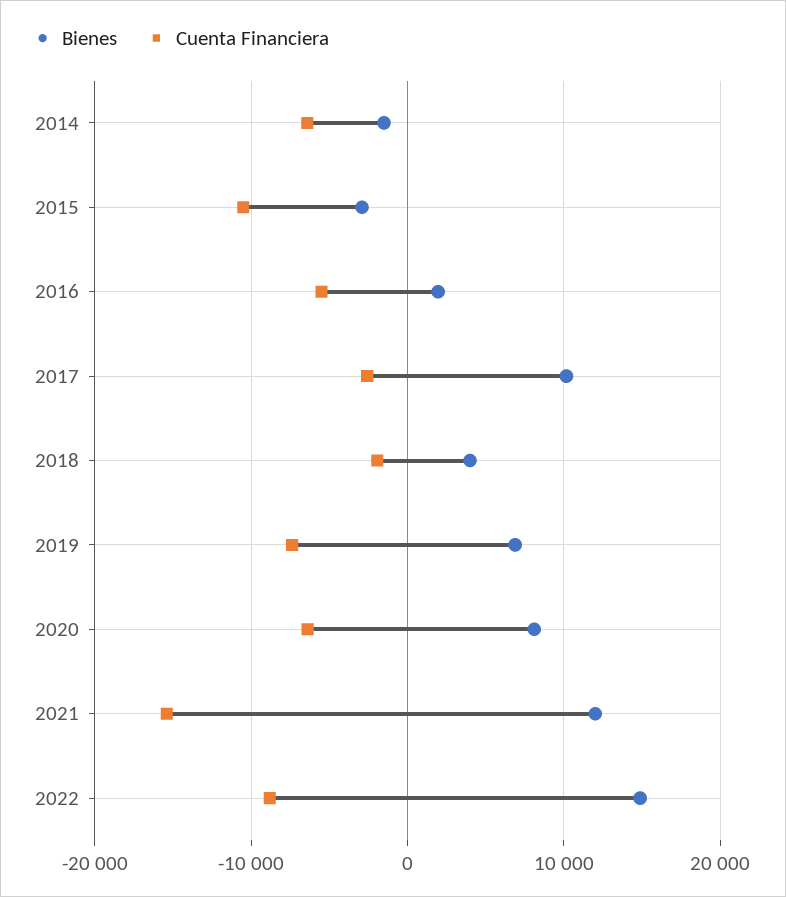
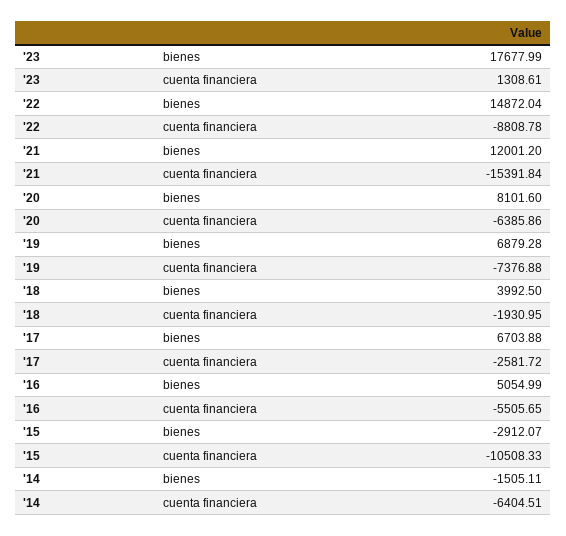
Bienes, 2016: 2000 -> 5054.99
Bienes, 2017: 10000 -> 6703.88
Bienes, '23: none -> 17677.99
Cuenta Financiera, '23: none -> 1308.61

